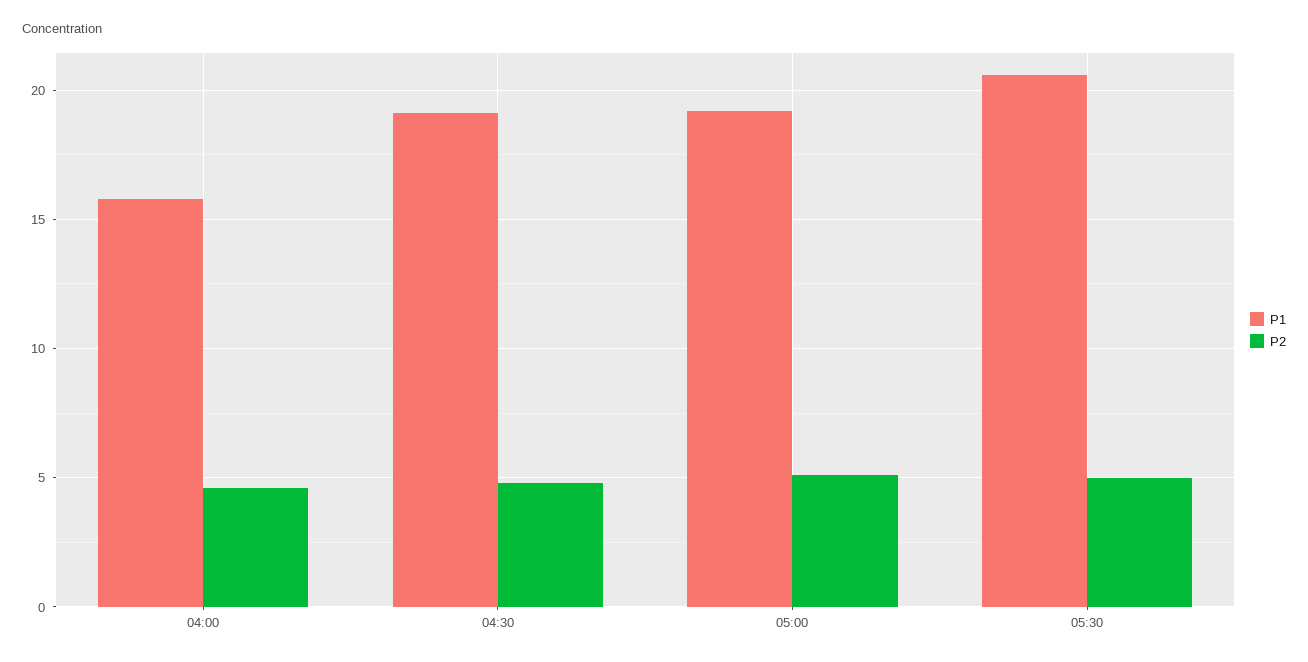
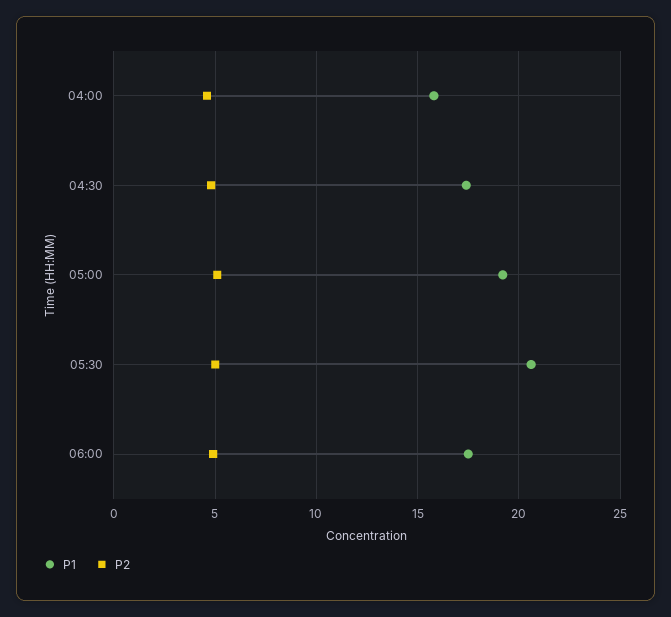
P1, 04:30: 19 -> 17.5
P1, 06:00: none -> 17.5
P2, 06:00: none -> 5

